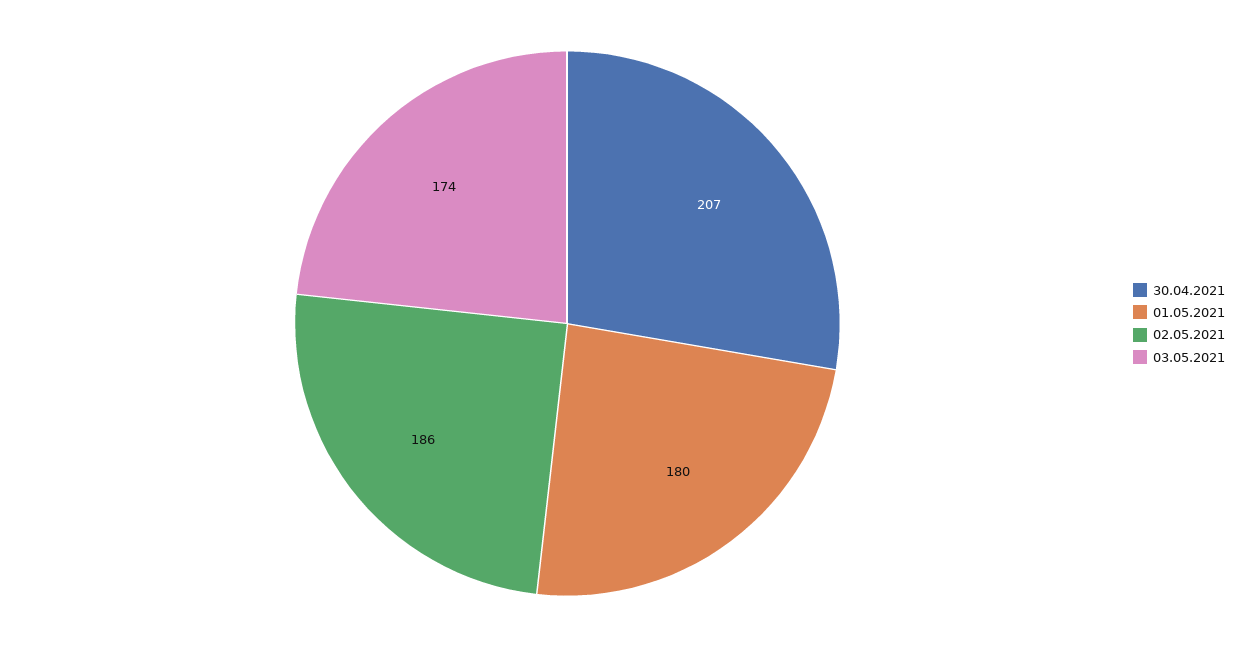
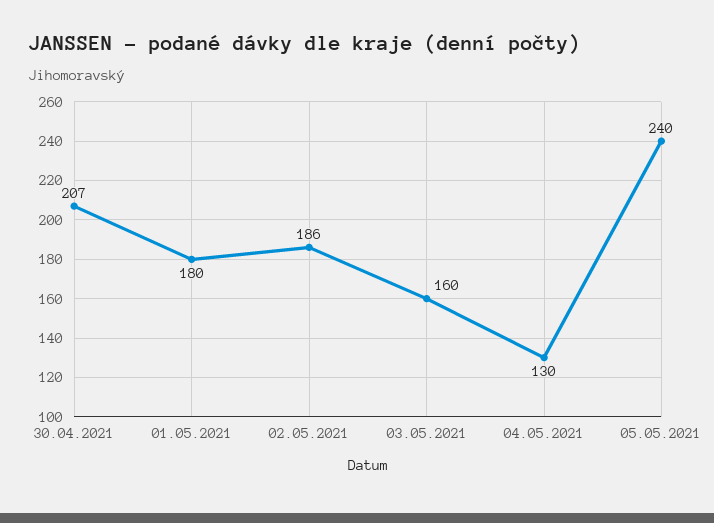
03.05.2021: 174 -> 160
04.05.2021: none -> 130
05.05.2021: none -> 240

